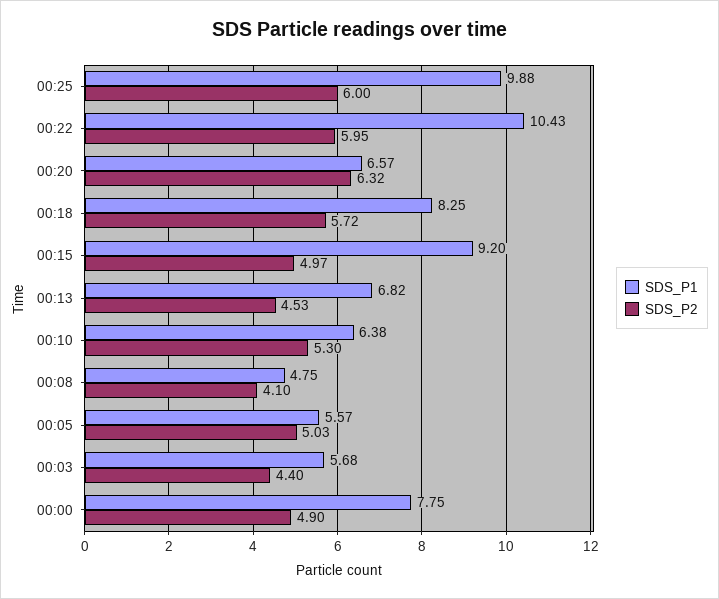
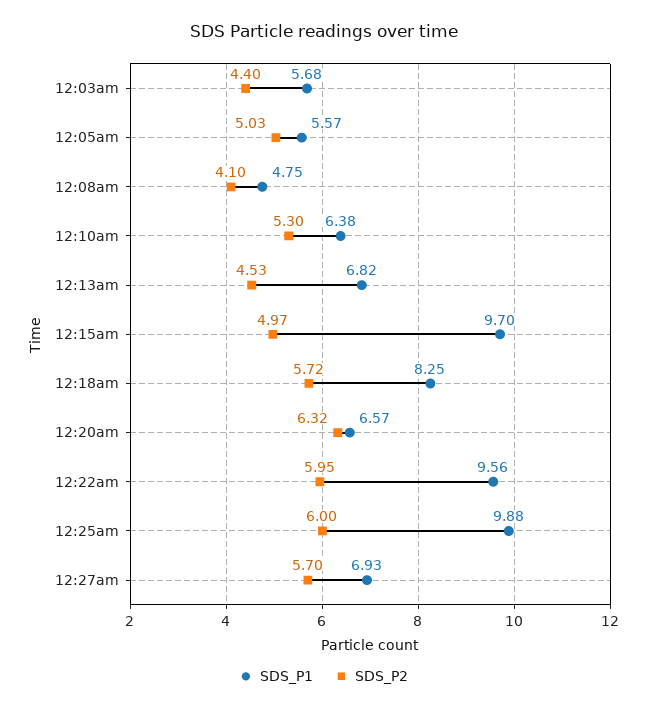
SDS_P1, 00:22: 10.43 -> 9.56
SDS_P1, 00:15: 9.2 -> 9.7
SDS_P1, 00:00: 7.75 -> none
SDS_P2, 00:00: 4.9 -> none
SDS_P1, 12:27am: none -> 6.93
SDS_P2, 12:27am: none -> 5.7

